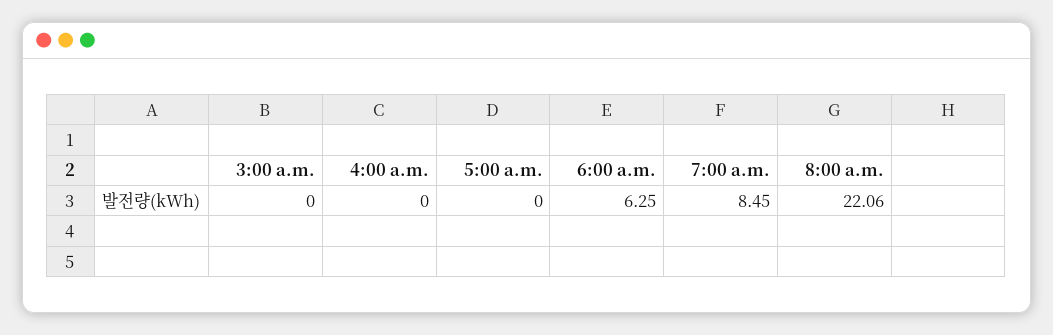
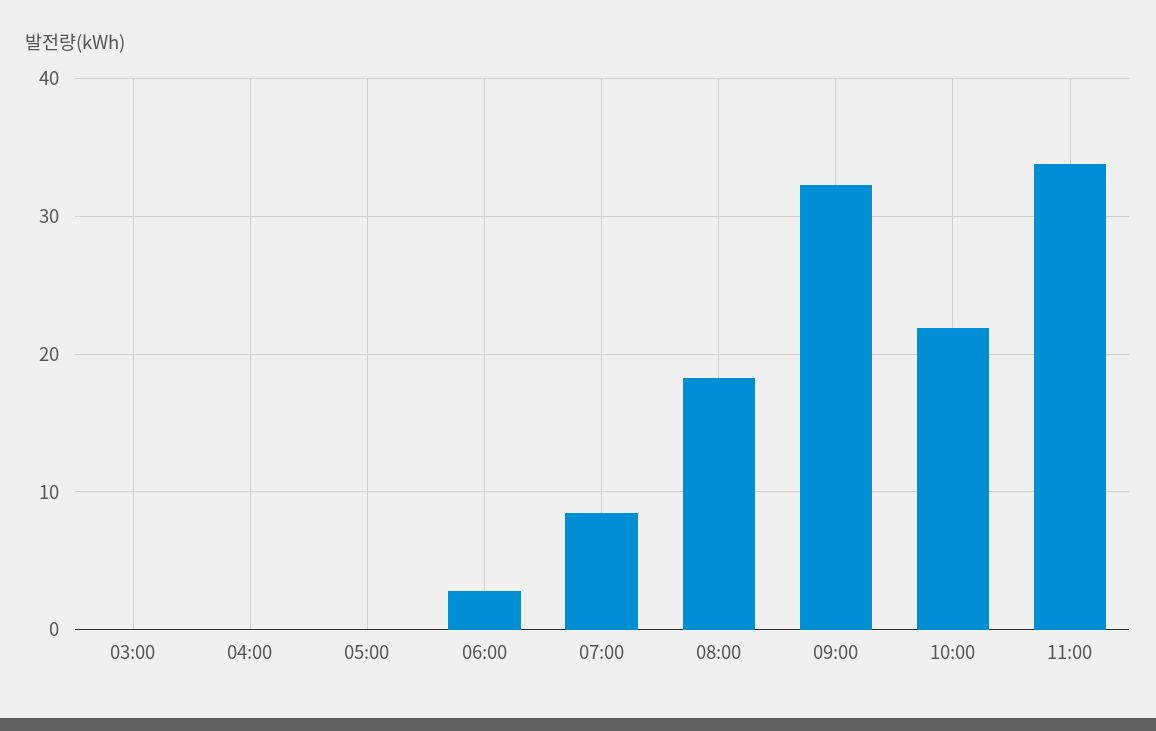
6:00 a.m.: 6.25 -> 3
8:00 a.m.: 22.06 -> 18
09:00: none -> 32
10:00: none -> 22
11:00: none -> 34

